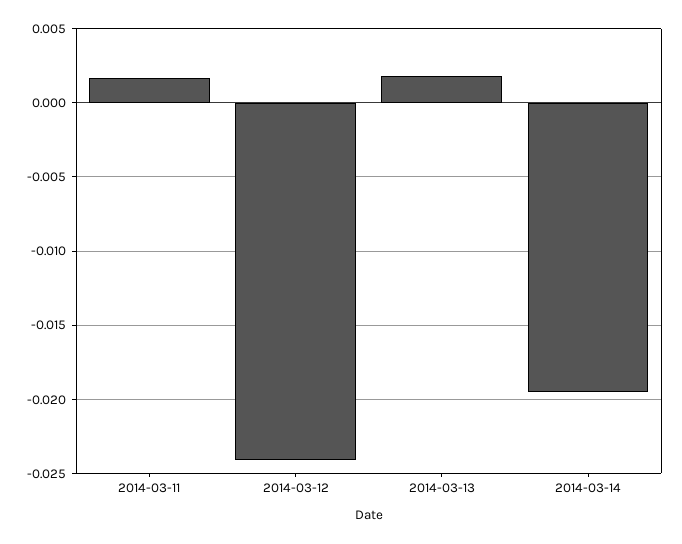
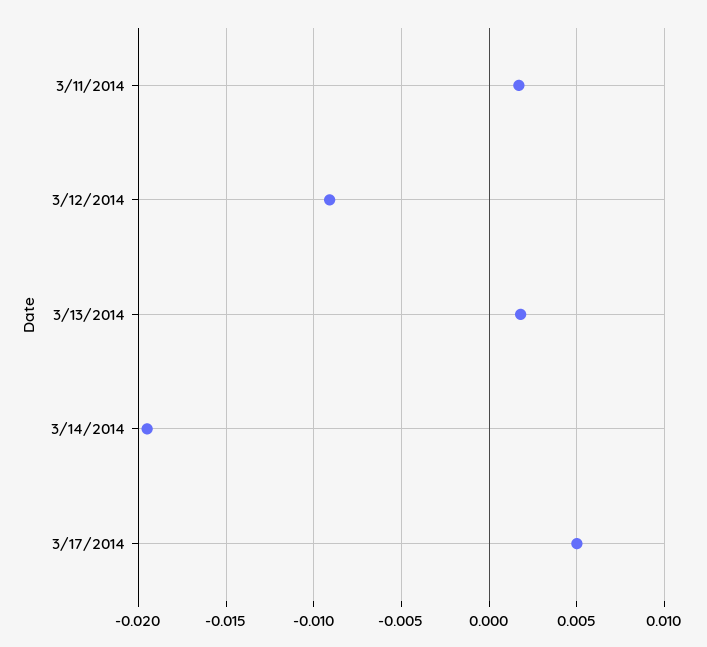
2014-03-12: -0.024 -> -0.009
3/17/2014: none -> 0.005

